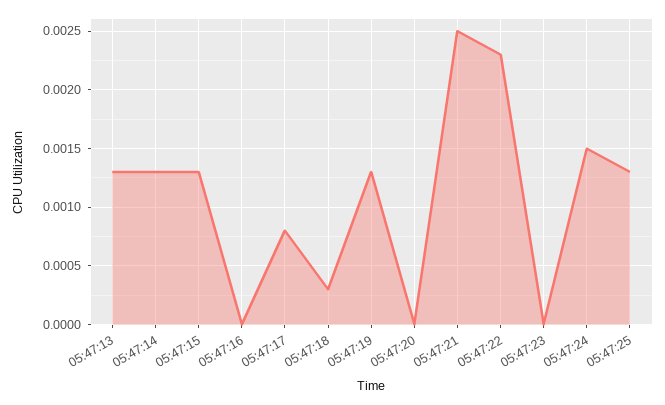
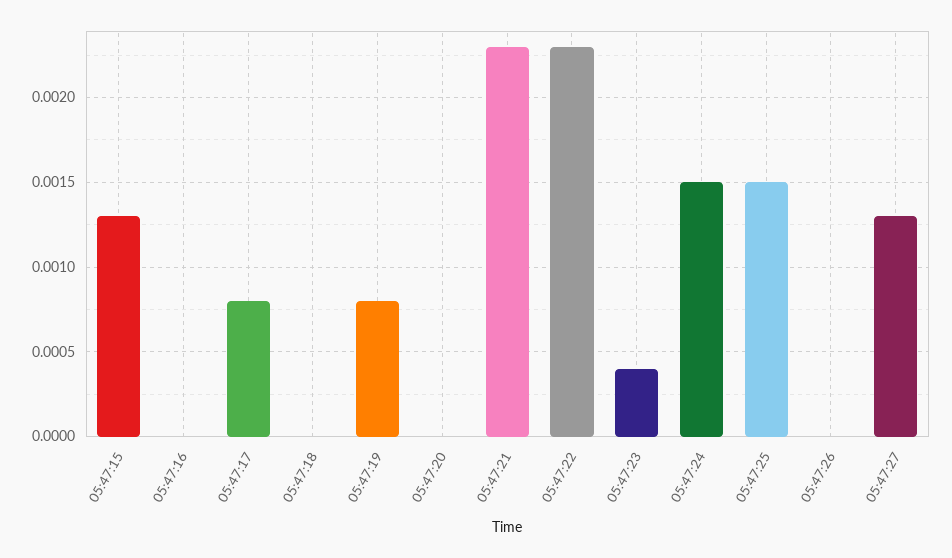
05:47:13: 0.0013 -> none
05:47:14: 0.0013 -> none
05:47:18: 0.0003 -> 0
05:47:19: 0.0013 -> 0.0008
05:47:21: 0.0025 -> 0.0023
05:47:23: 0 -> 0.0004
05:47:25: 0.0013 -> 0.0015
05:47:26: none -> 0
05:47:27: none -> 0.0013

